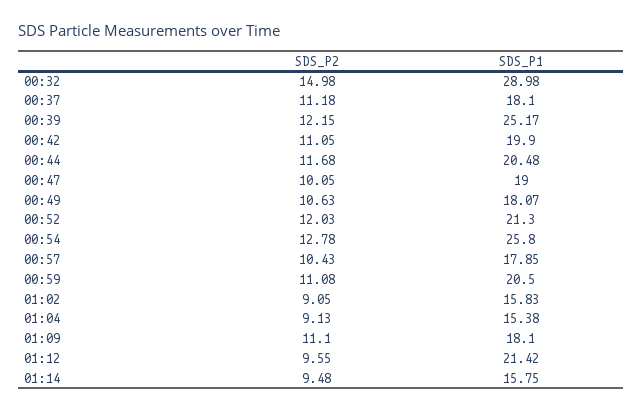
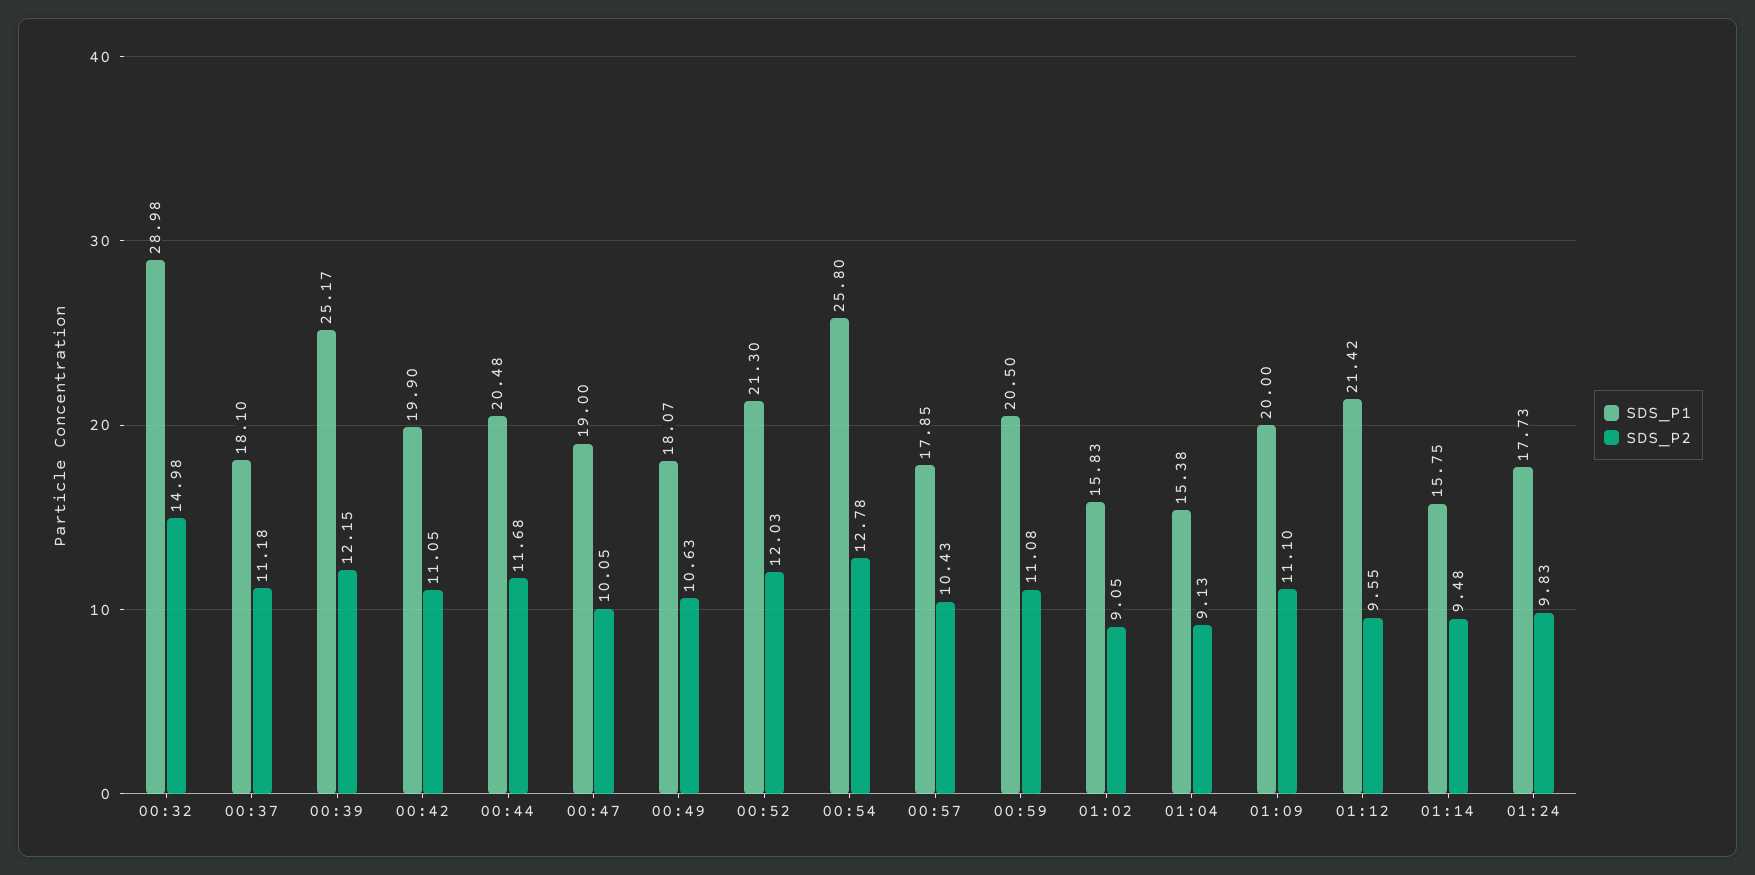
SDS_P1, 01:09: 18.1 -> 20
SDS_P1, 01:24: none -> 17.73
SDS_P2, 01:24: none -> 9.83

